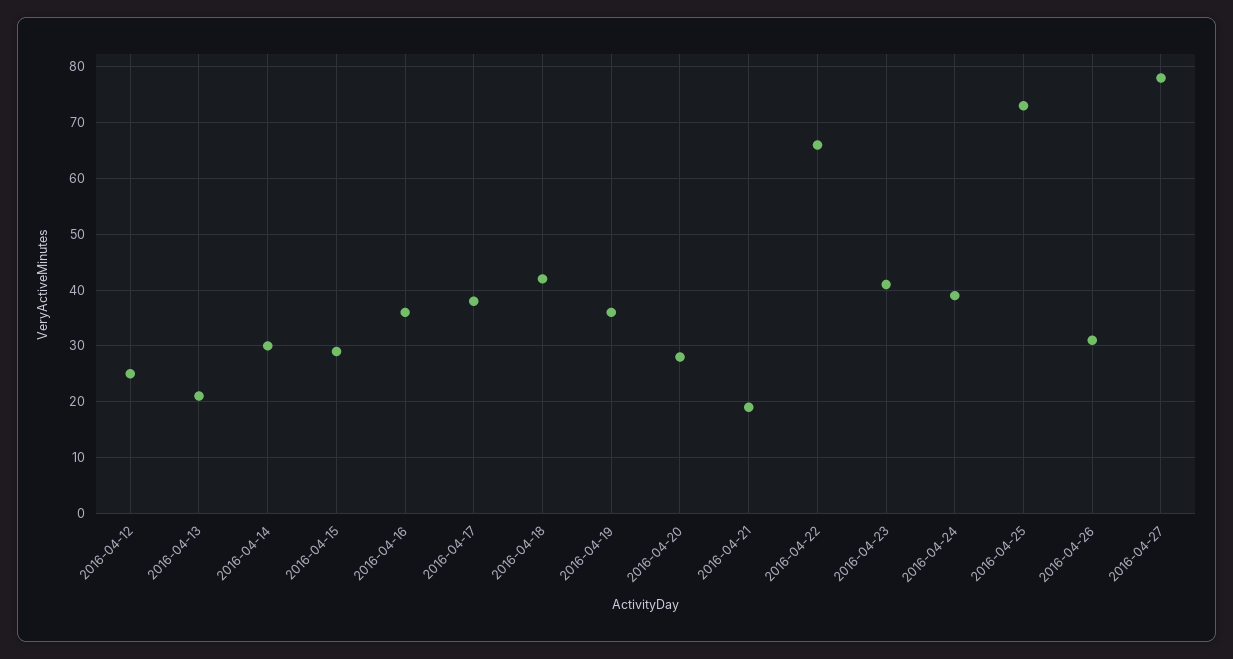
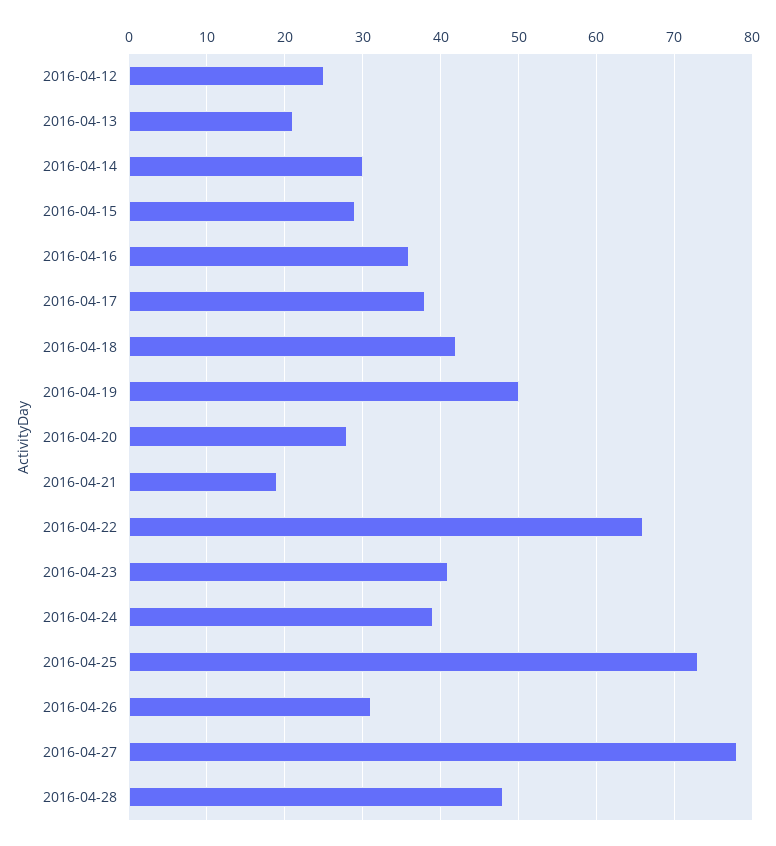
2016-04-19: 35 -> 50
2016-04-28: none -> 48

